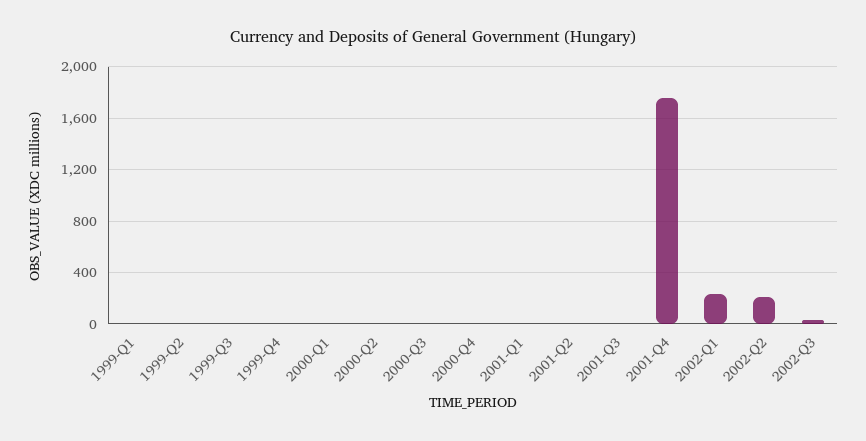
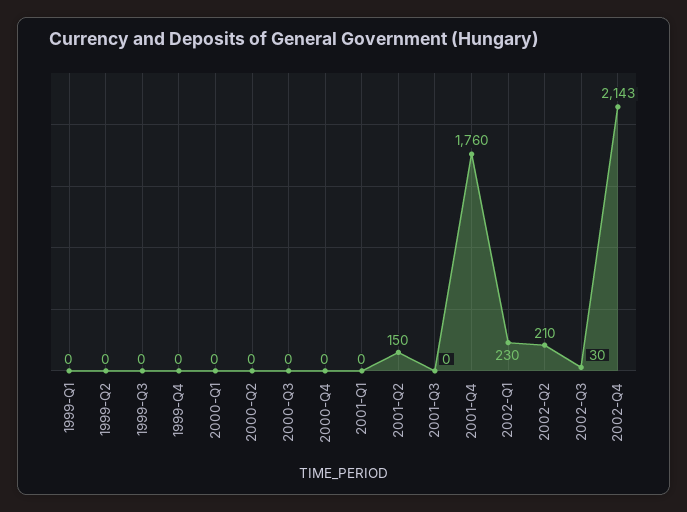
2001-Q2: 0 -> 150
2002-Q4: none -> 2143

